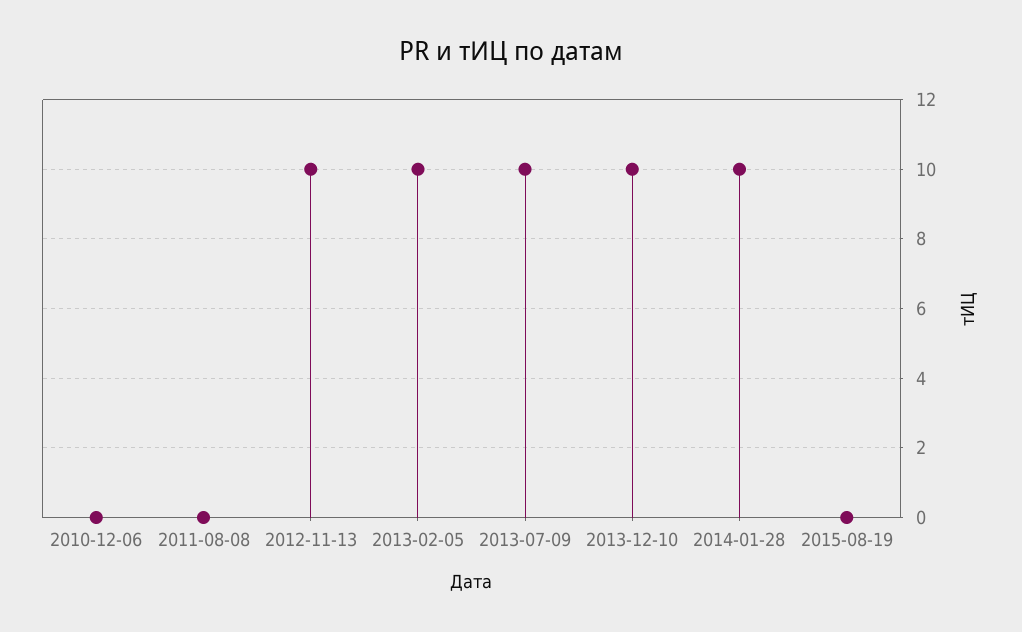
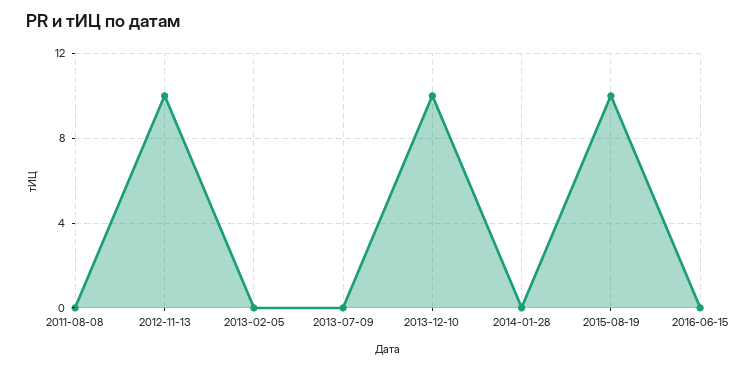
2010-12-06: 0 -> none
2013-02-05: 10 -> 0
2013-07-09: 10 -> 0
2014-01-28: 10 -> 0
2015-08-19: 0 -> 10
2016-06-15: none -> 0

